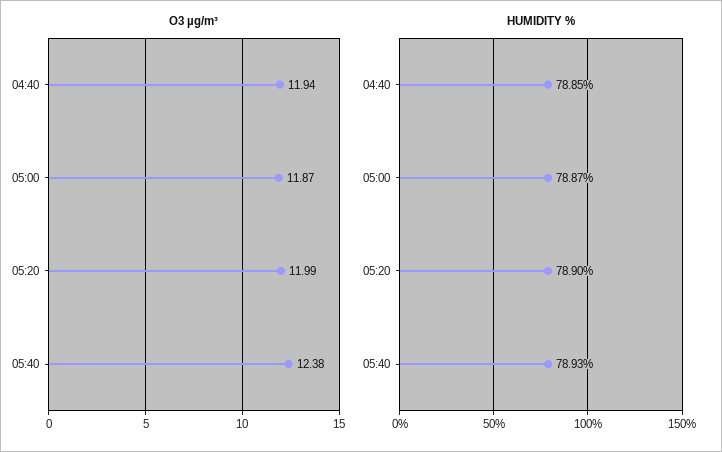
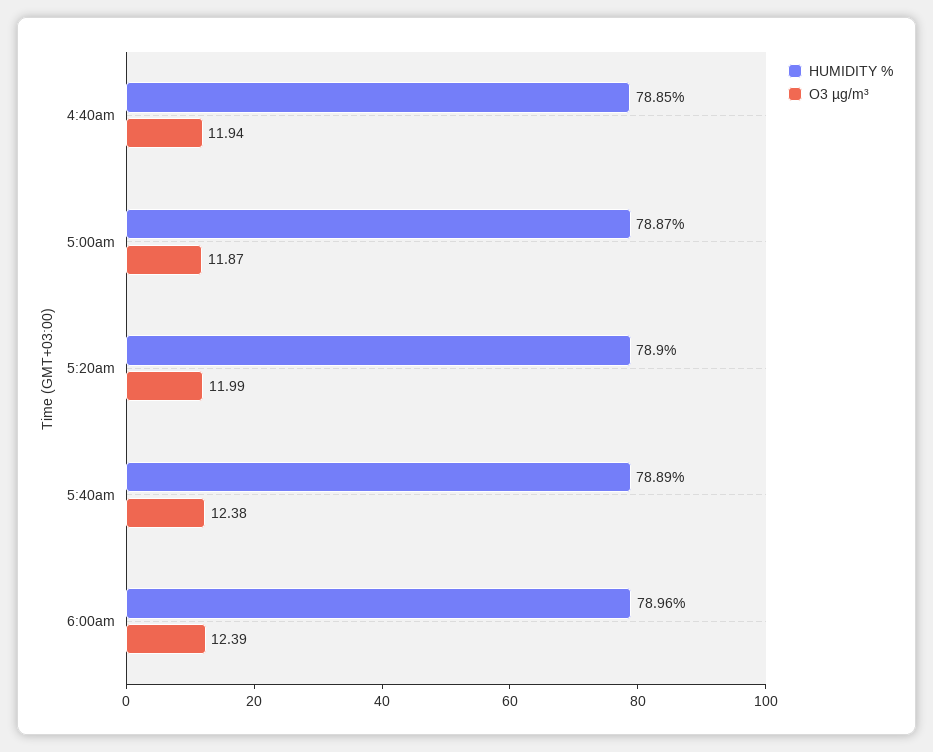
HUMIDITY %, 05:40: 78.93 -> 78.89
HUMIDITY %, 6:00am: none -> 78.96
O3 µg/m³, 6:00am: none -> 12.39

